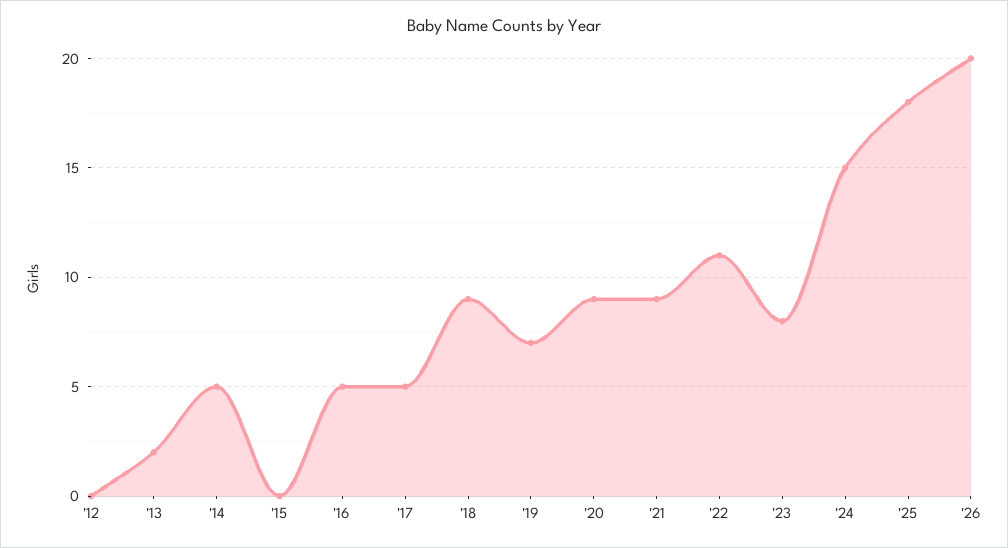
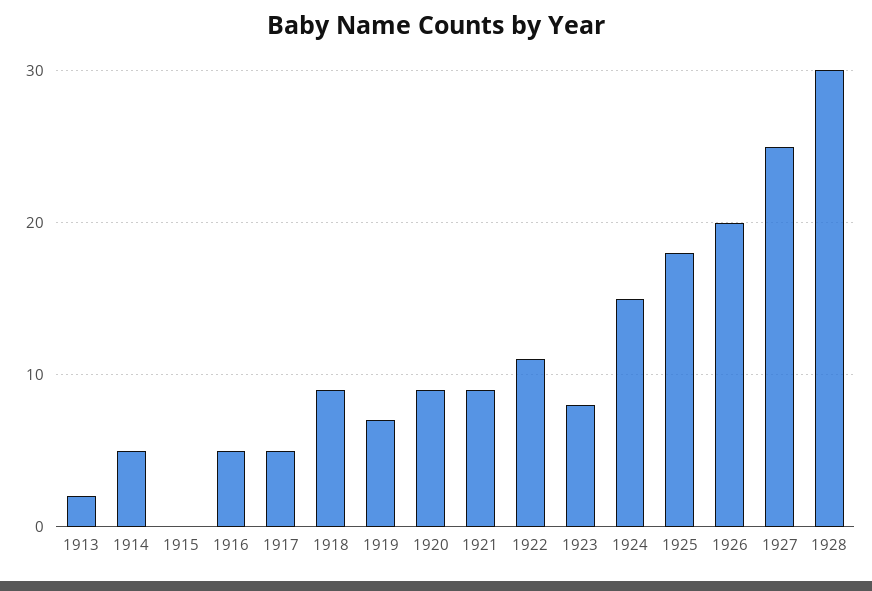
'12: 0 -> none
1927: none -> 25
1928: none -> 30

